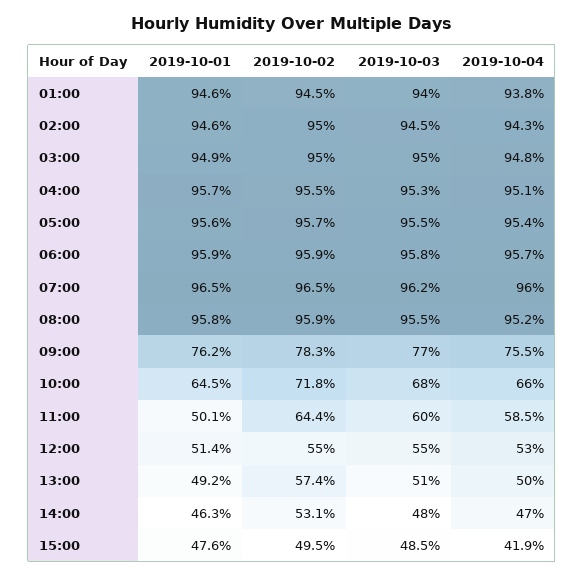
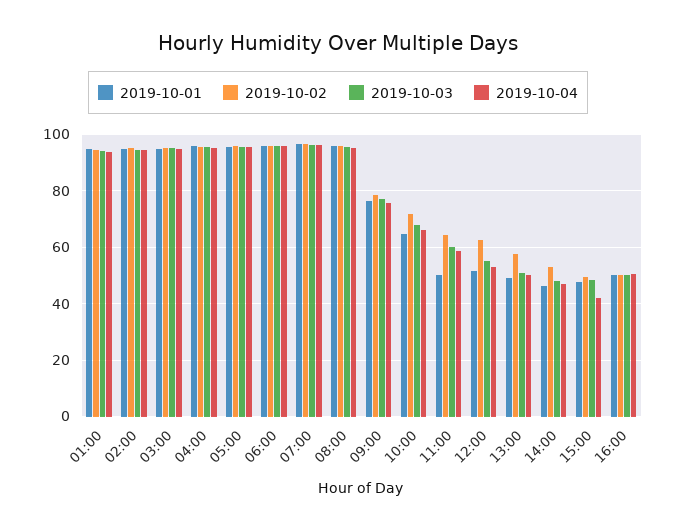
2019-10-02, 12:00: 55 -> 62.5
2019-10-01, 16:00: none -> 50
2019-10-02, 16:00: none -> 50
2019-10-03, 16:00: none -> 50
2019-10-04, 16:00: none -> 50

